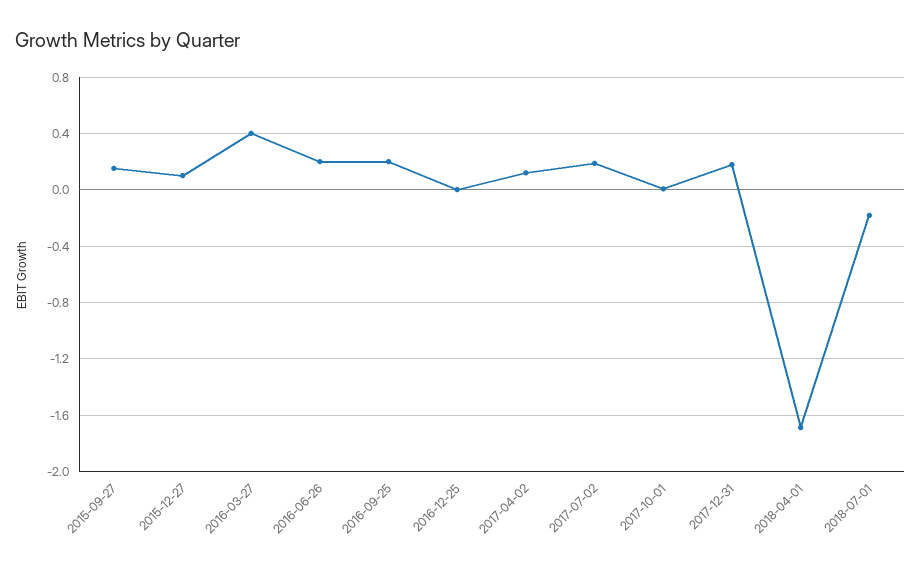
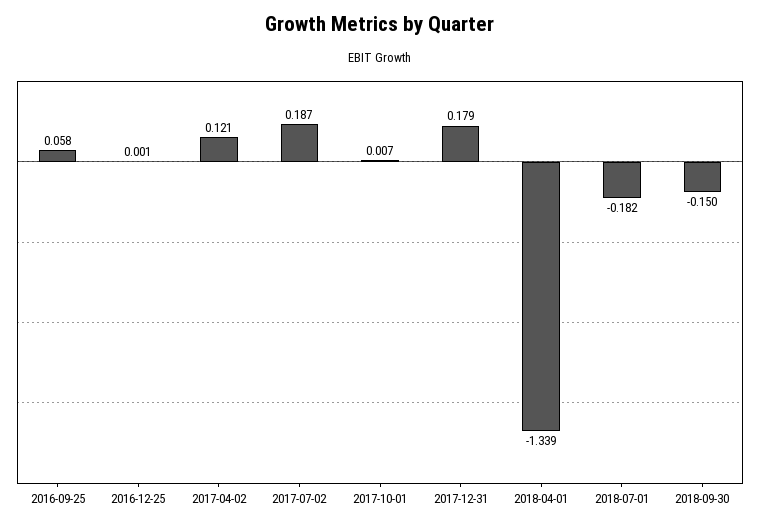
2015-09-27: 0.15 -> none
2015-12-27: 0.1 -> none
2016-03-27: 0.4 -> none
2016-06-26: 0.2 -> none
2016-09-25: 0.2 -> 0.058
2018-04-01: -1.7 -> -1.339
2018-09-30: none -> -0.15

